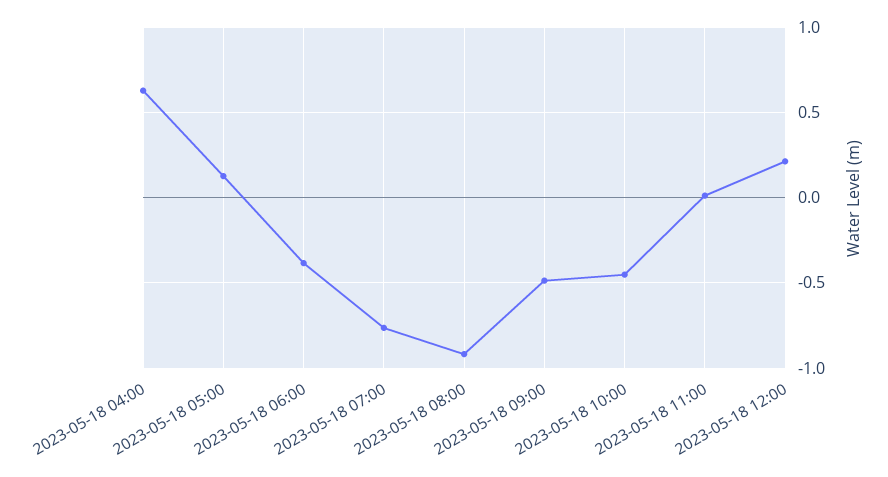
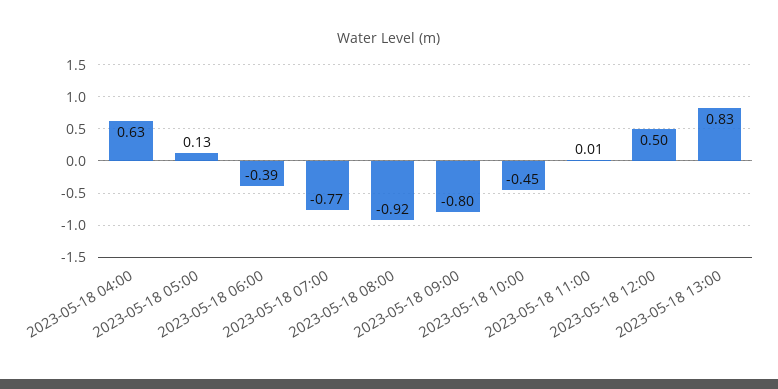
2023-05-18 09:00: -0.5 -> -0.8
2023-05-18 12:00: 0.2 -> 0.5
2023-05-18 13:00: none -> 0.83

